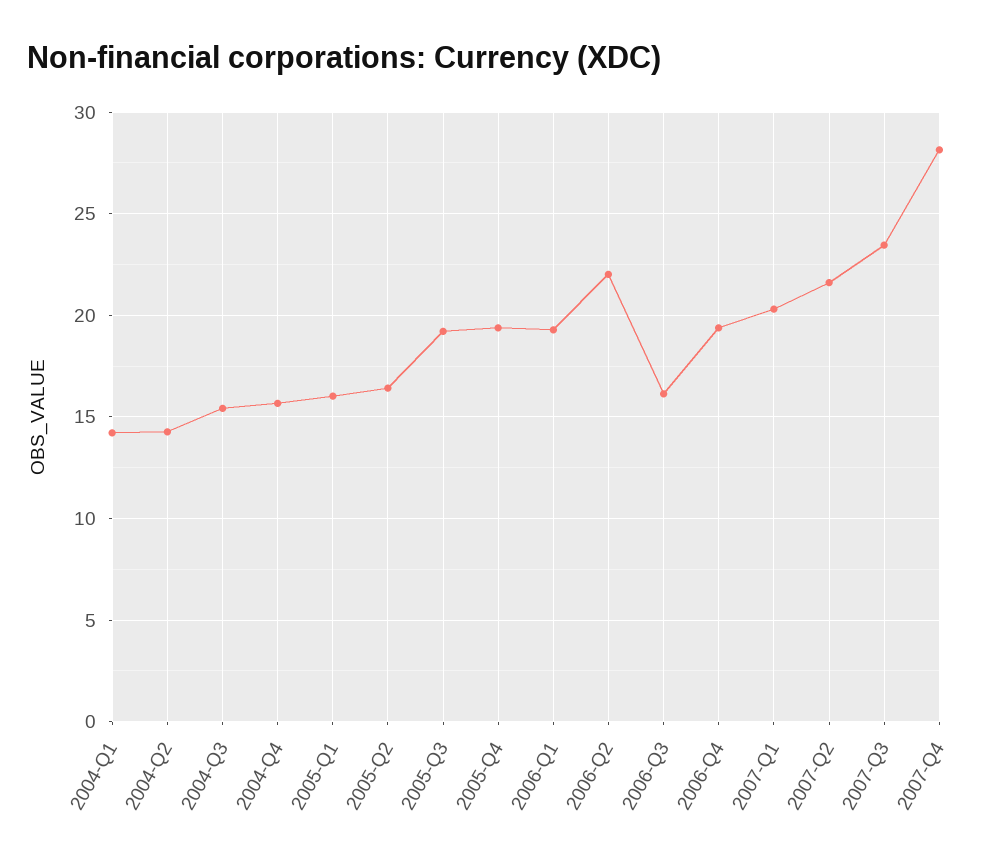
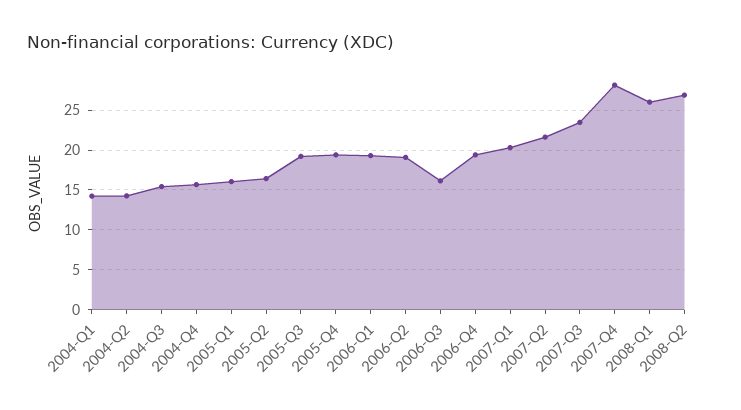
2006-Q2: 22 -> 19
2008-Q1: none -> 26
2008-Q2: none -> 27

